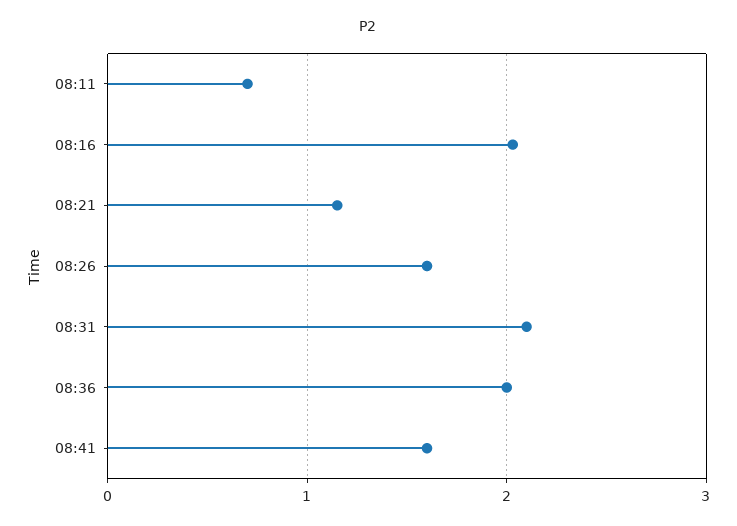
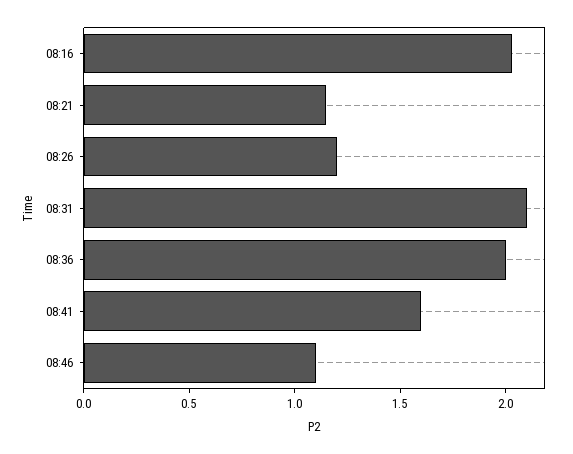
08:11: 0.7 -> none
08:26: 1.6 -> 1.2
08:46: none -> 1.1

